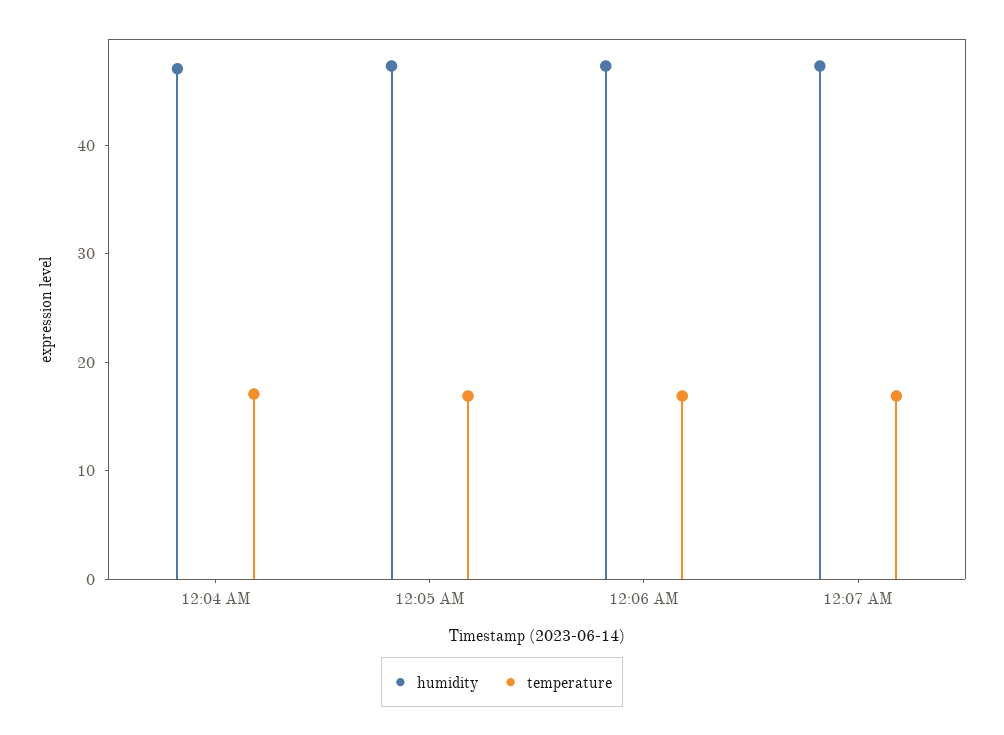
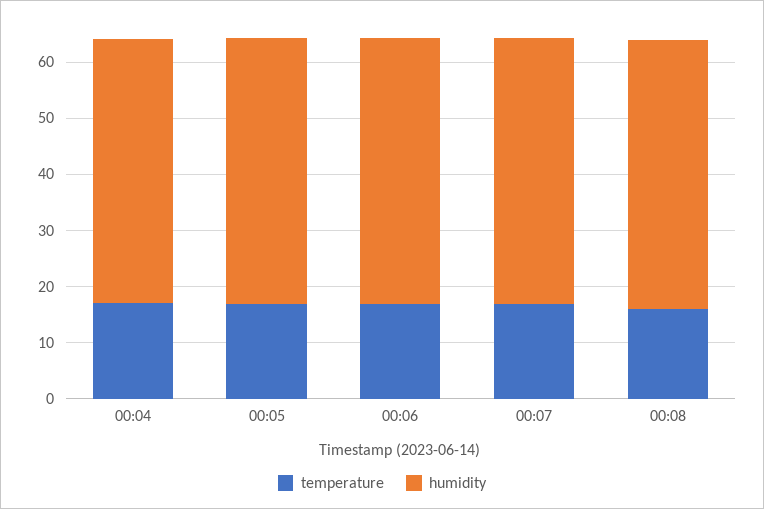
temperature, 00:08: none -> 16
humidity, 00:08: none -> 48

